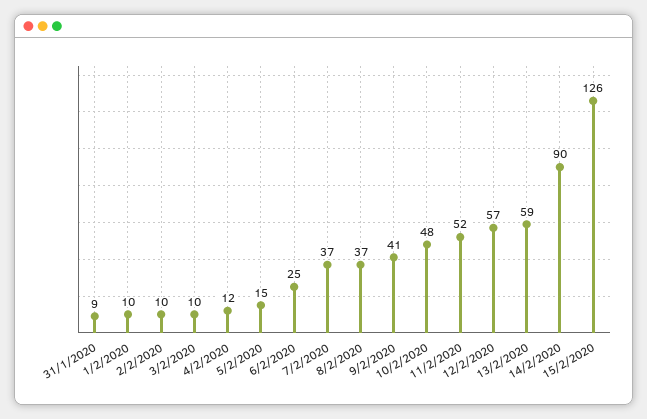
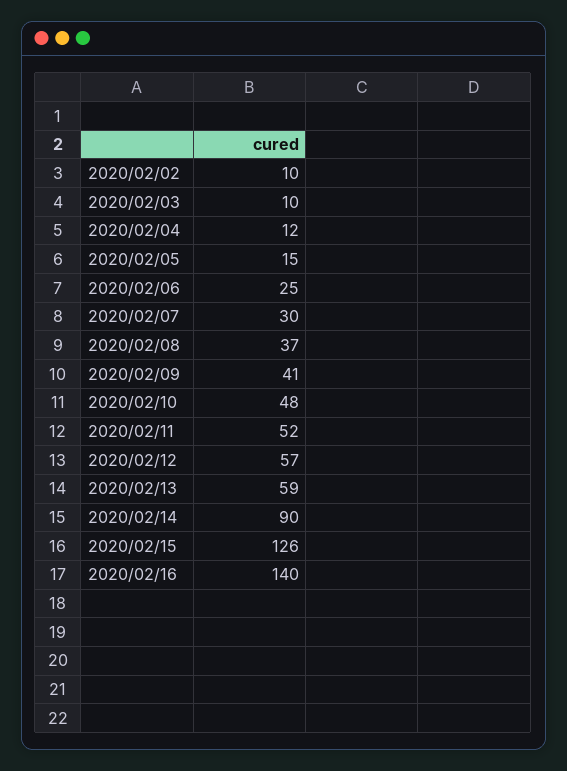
31/1/2020: 9 -> none
1/2/2020: 10 -> none
7/2/2020: 37 -> 30
2020/02/16: none -> 140

